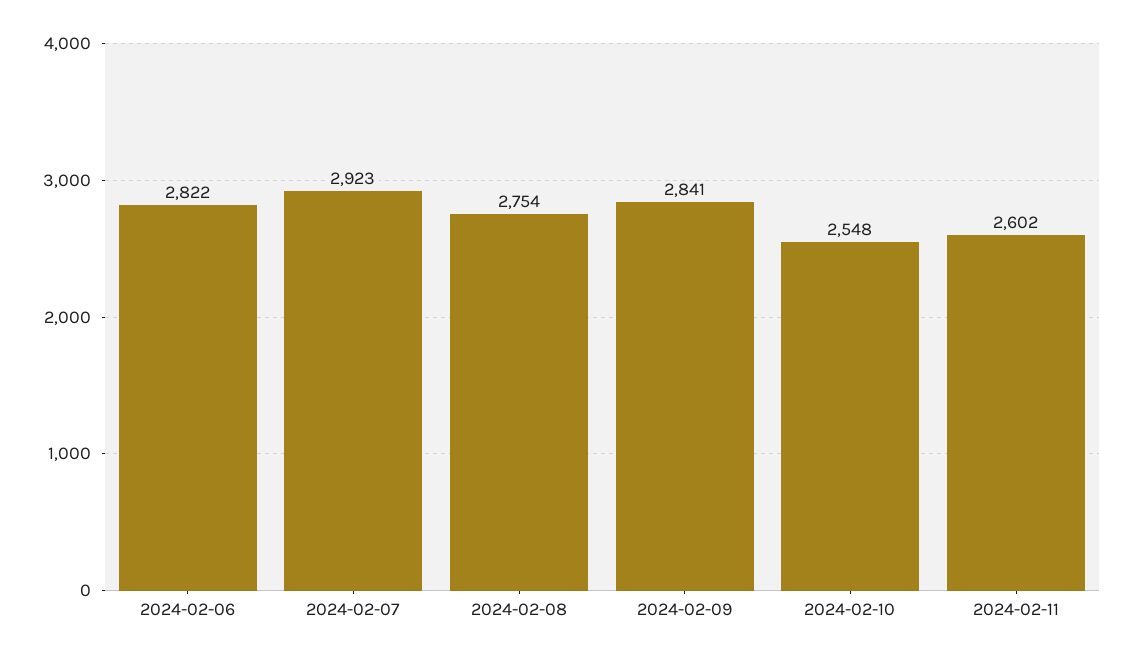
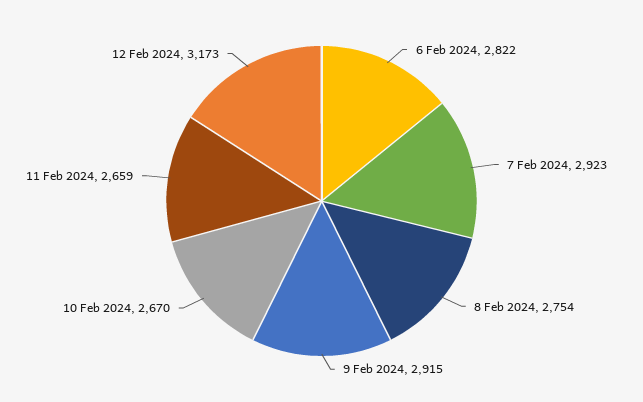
2024-02-09: 2841 -> 2915
2024-02-10: 2548 -> 2670
2024-02-11: 2602 -> 2659
12 Feb 2024: none -> 3173

